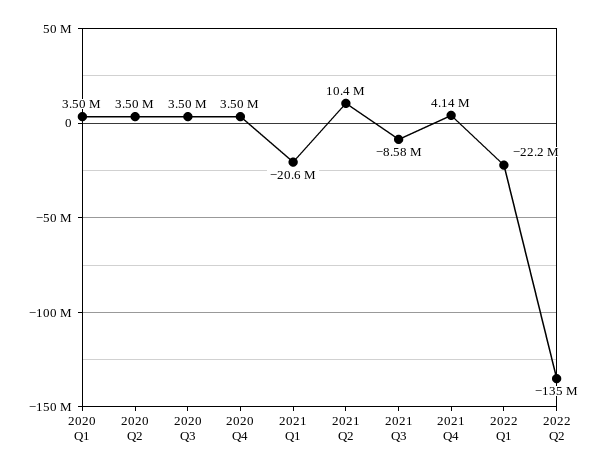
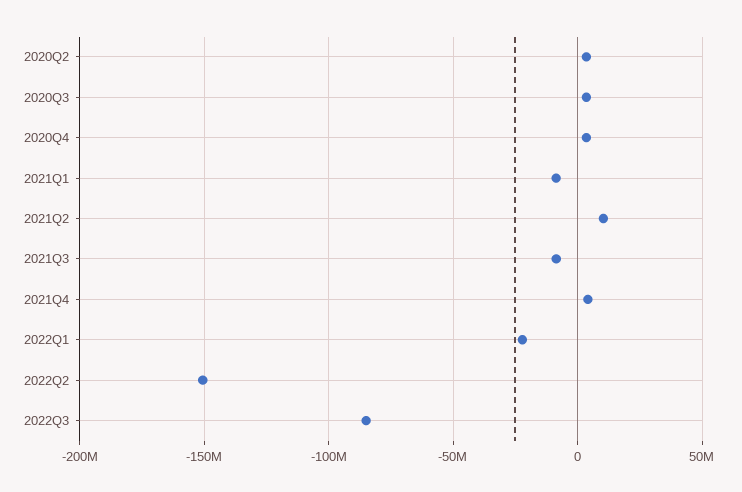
2020 Q1: 3500000 -> none
2021 Q1: -20600000 -> -10000000
2022 Q2: -135000000 -> -150000000
2022Q3: none -> -85000000

